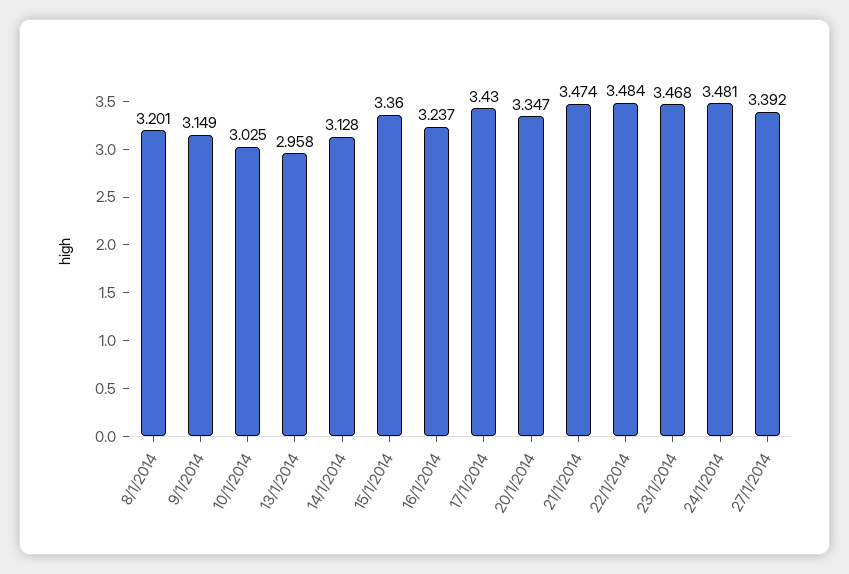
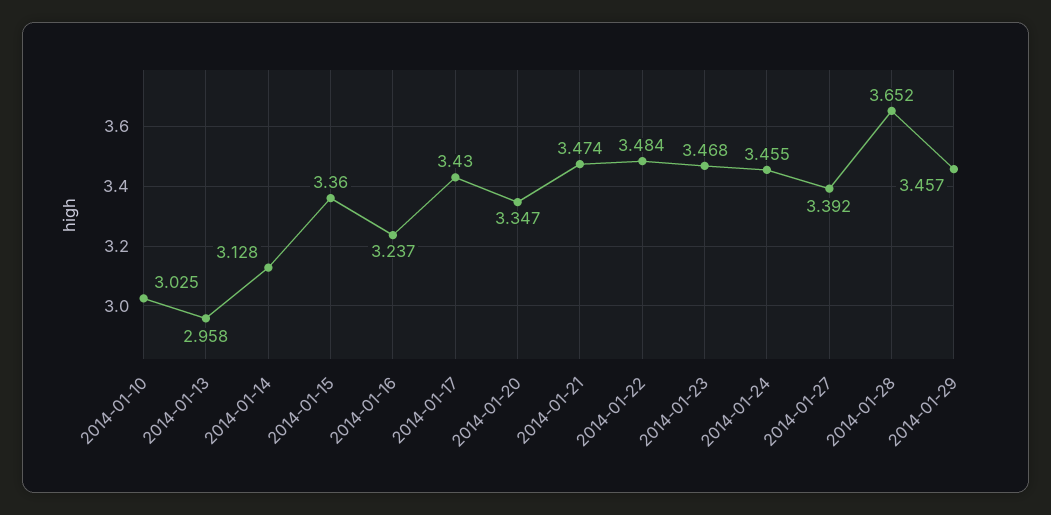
8/1/2014: 3.201 -> none
9/1/2014: 3.149 -> none
24/1/2014: 3.481 -> 3.455
2014-01-28: none -> 3.652
2014-01-29: none -> 3.457

